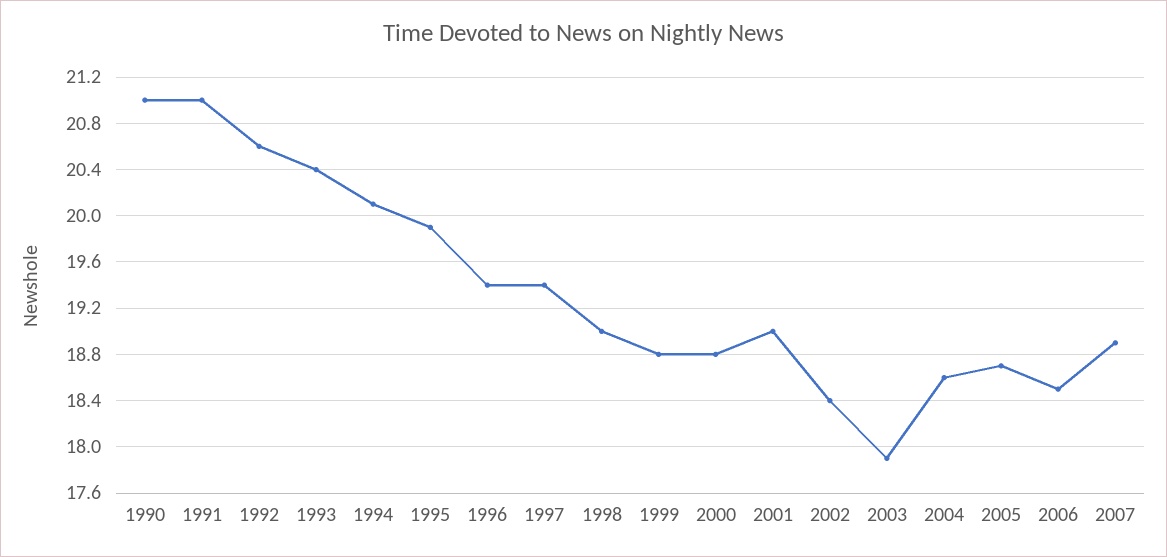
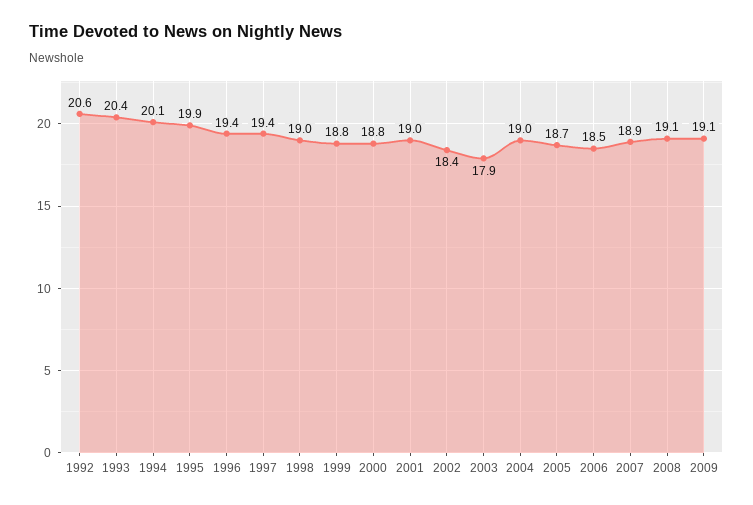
1990: 21 -> none
1991: 21 -> none
2004: 18.6 -> 19
2008: none -> 19.1
2009: none -> 19.1

